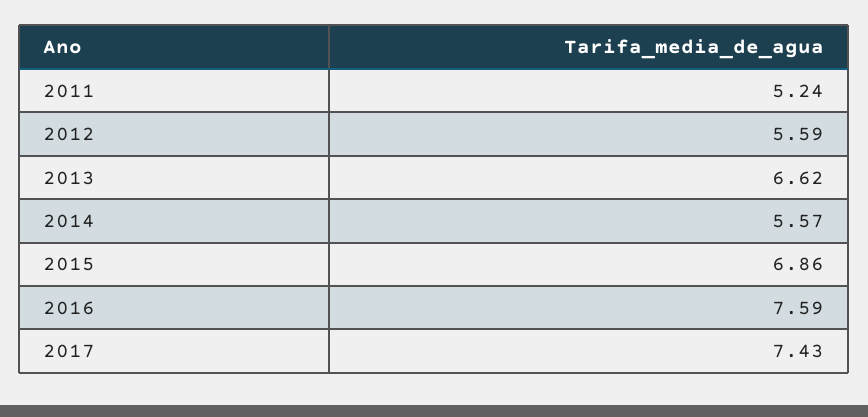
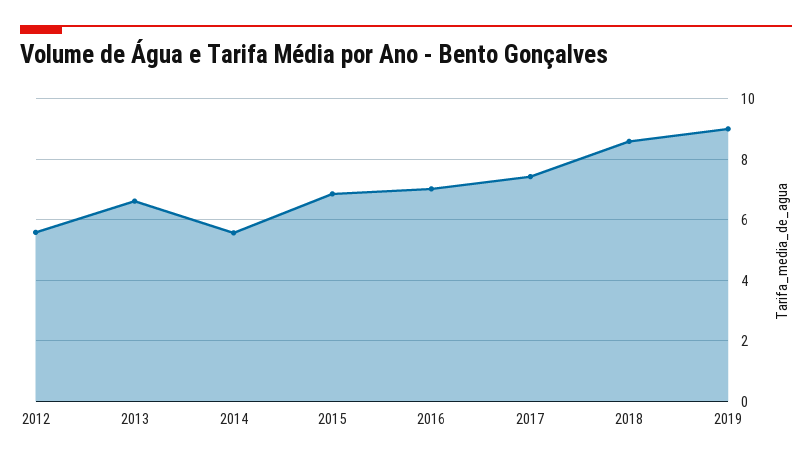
2011: 5.24 -> none
2016: 7.59 -> 7
2018: none -> 8.6
2019: none -> 9

